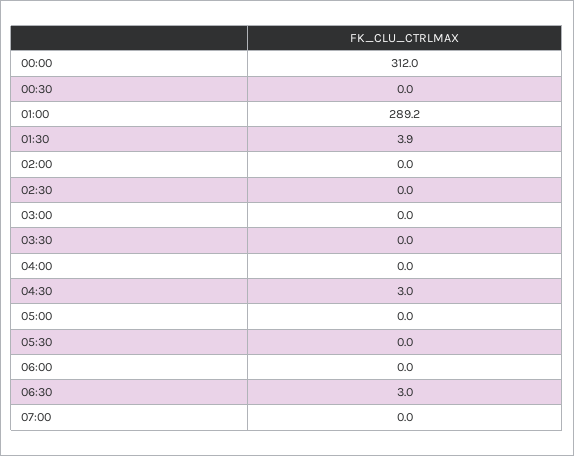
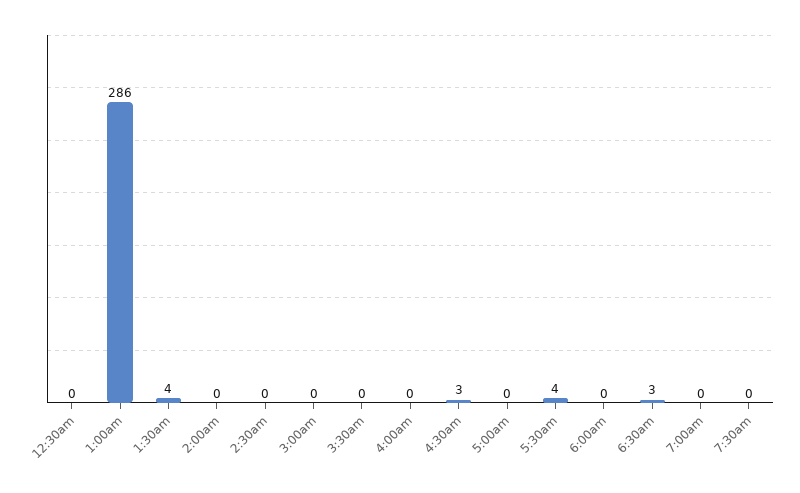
00:00: 312 -> none
01:00: 289.2 -> 286
05:30: 0 -> 4
7:30am: none -> 0

